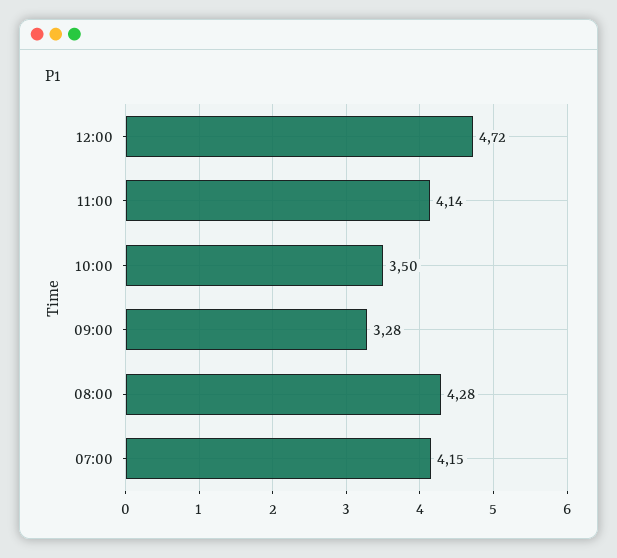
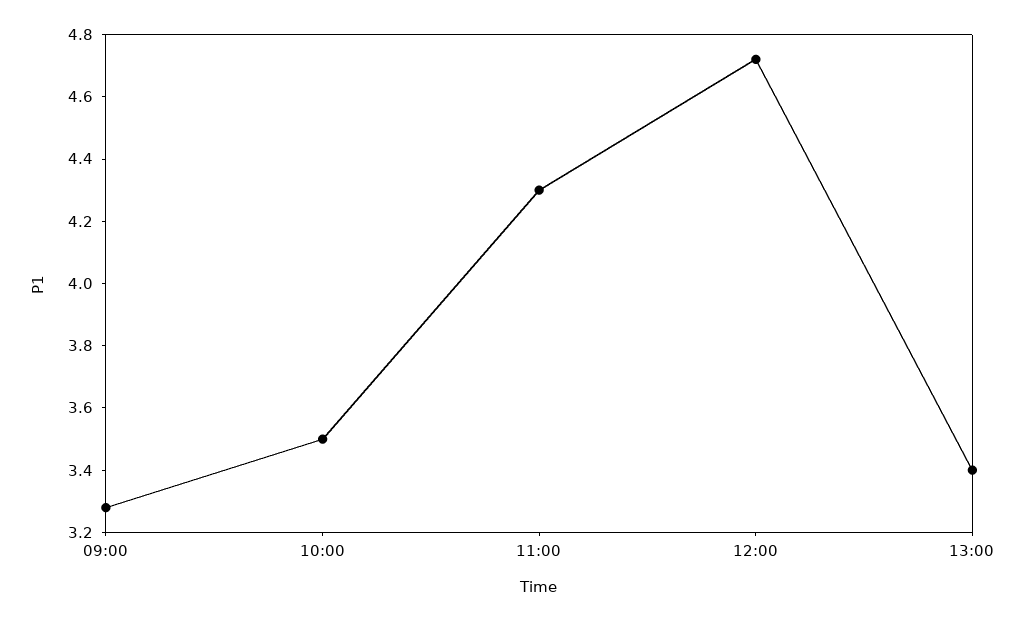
11:00: 4.14 -> 4.3
08:00: 4.28 -> none
07:00: 4.15 -> none
13:00: none -> 3.4

